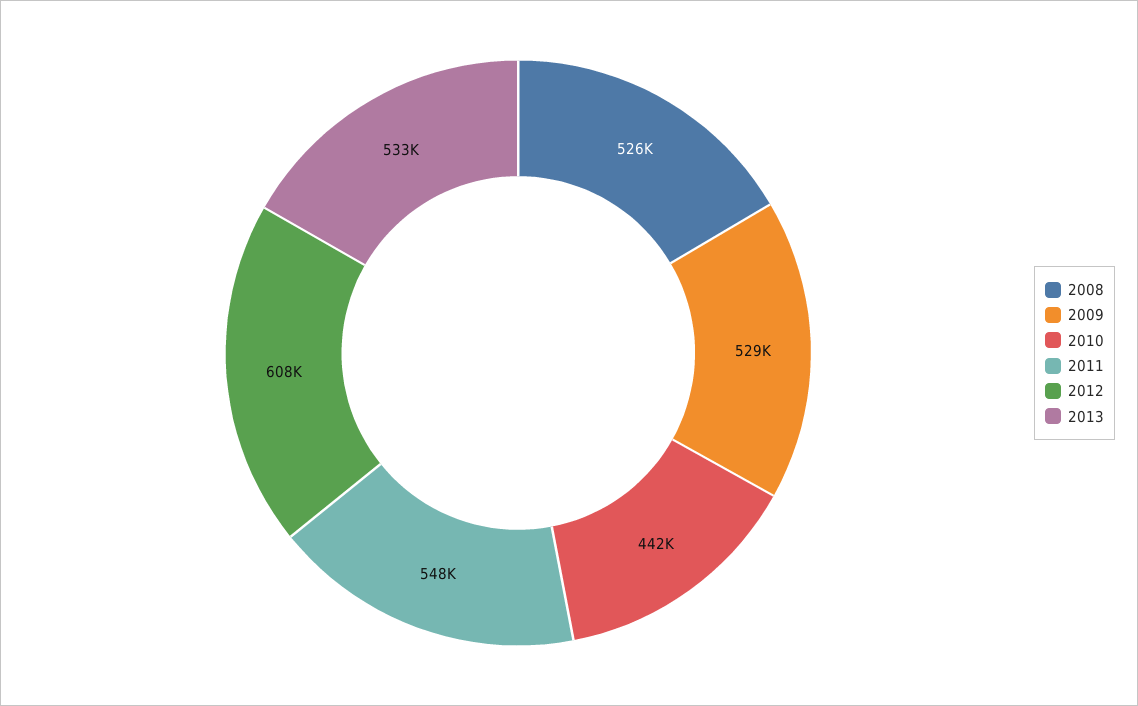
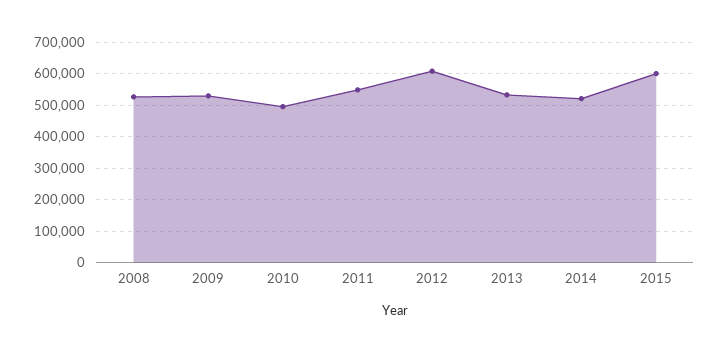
2010: 442000 -> 500000
2014: none -> 520000
2015: none -> 600000

